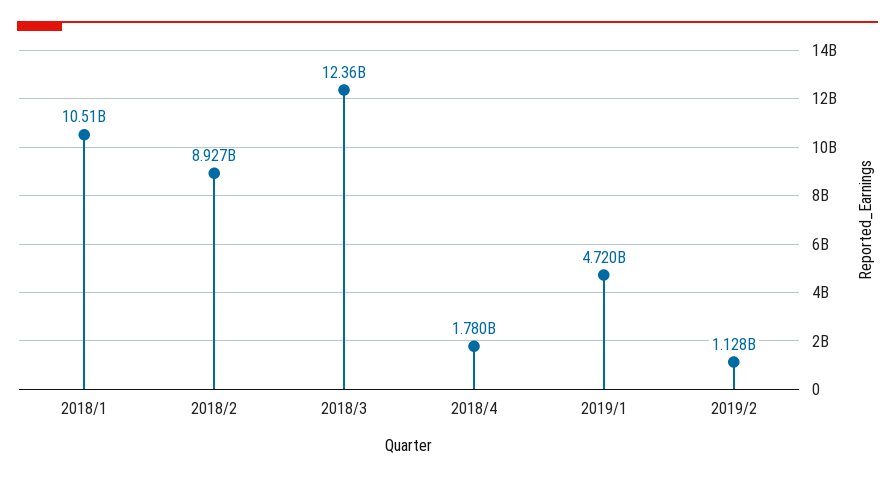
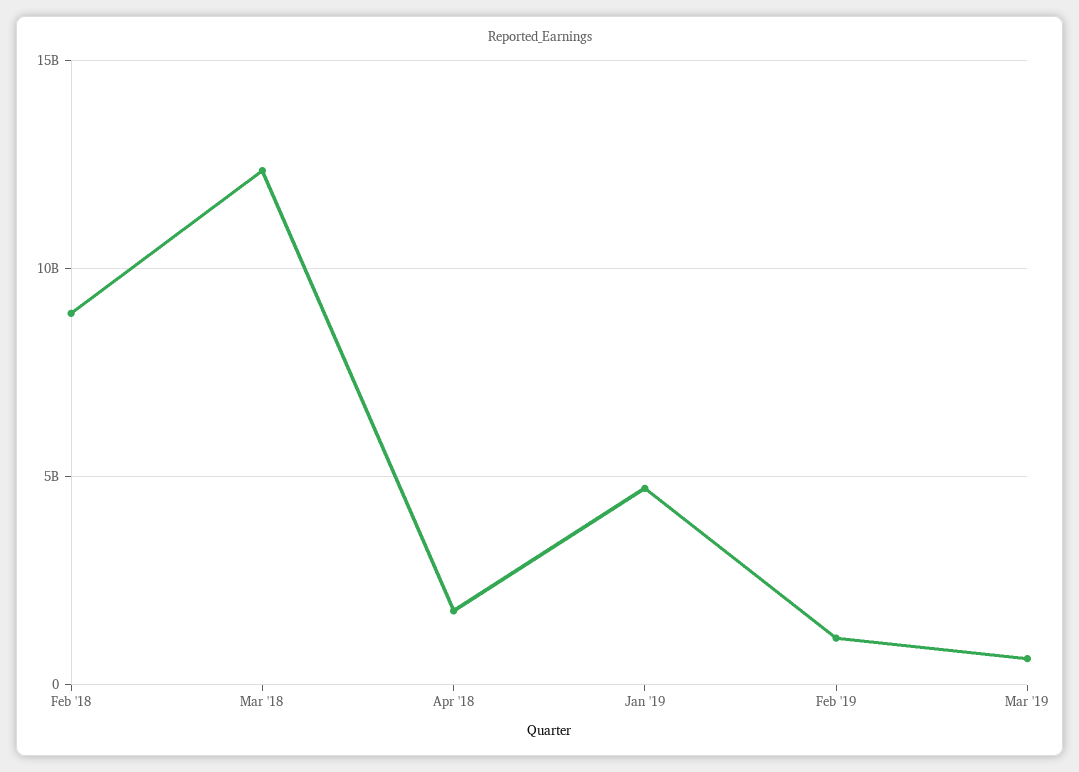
2018/1: 10510000000 -> none
Mar '19: none -> 500000000

